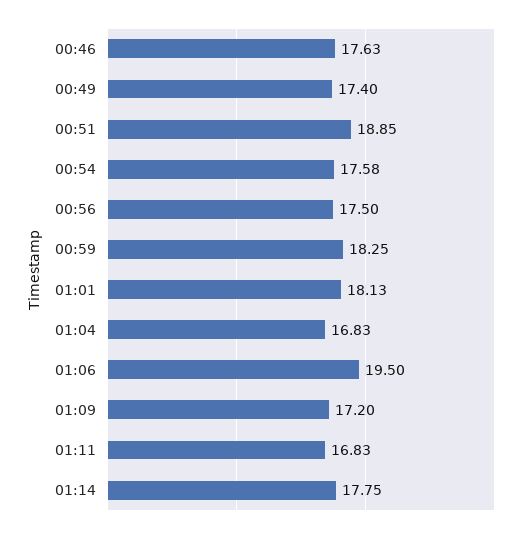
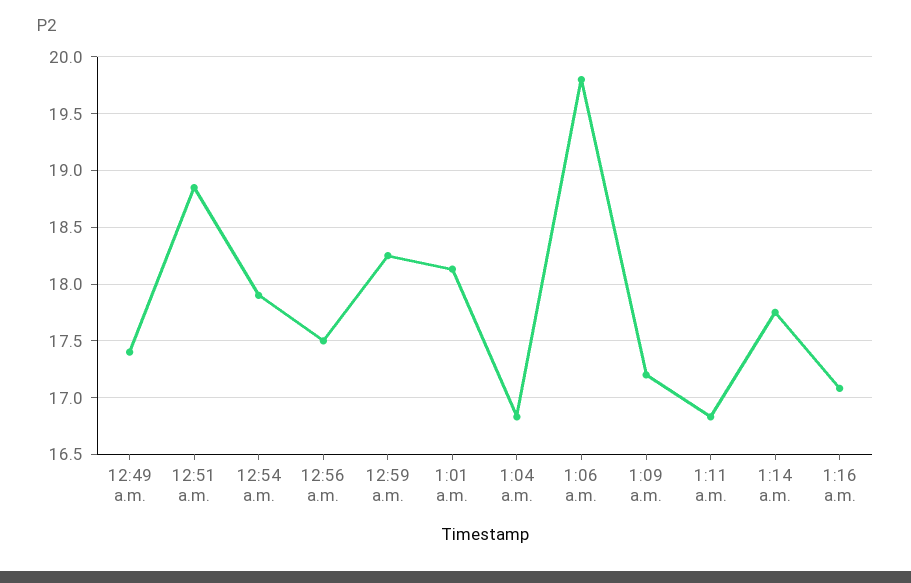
00:46: 17.63 -> none
00:54: 17.58 -> 17.9
01:06: 19.5 -> 19.8
1:16 a.m.: none -> 17.1

